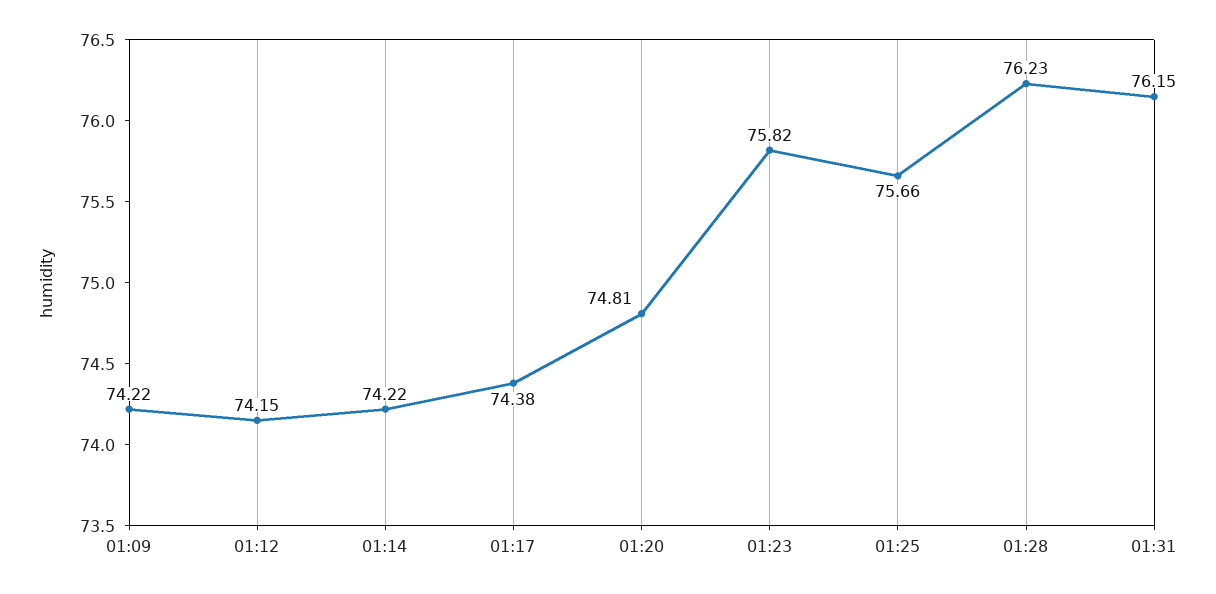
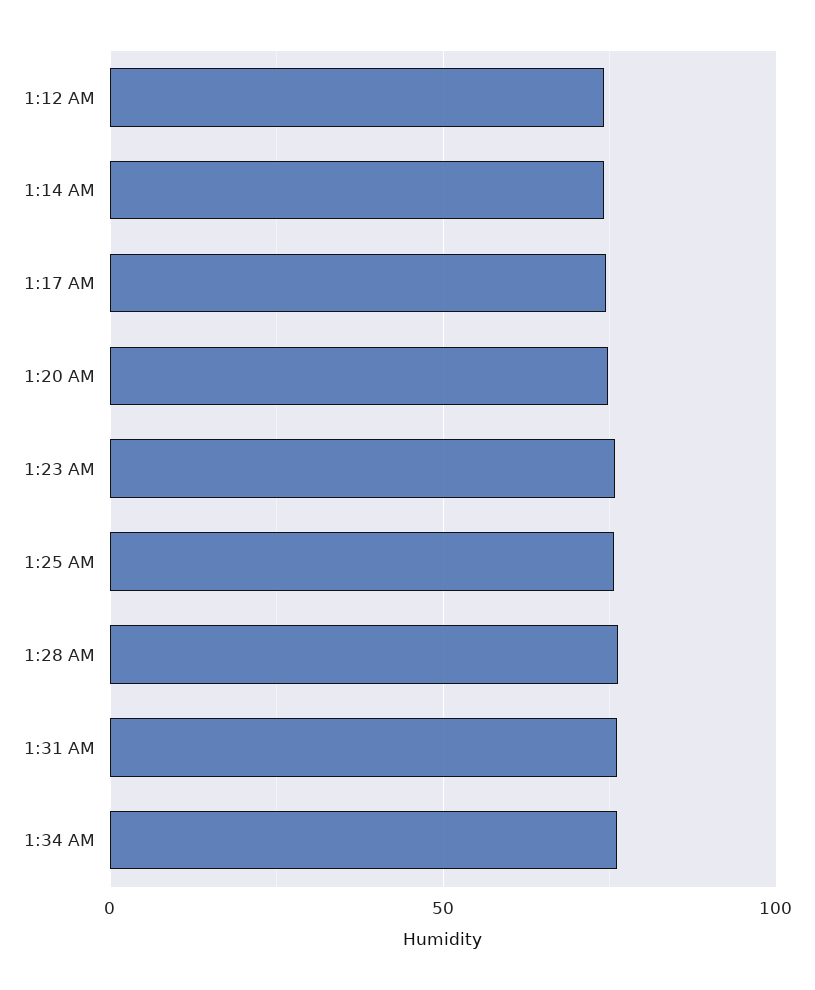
01:09: 74.22 -> none
1:34 AM: none -> 75

